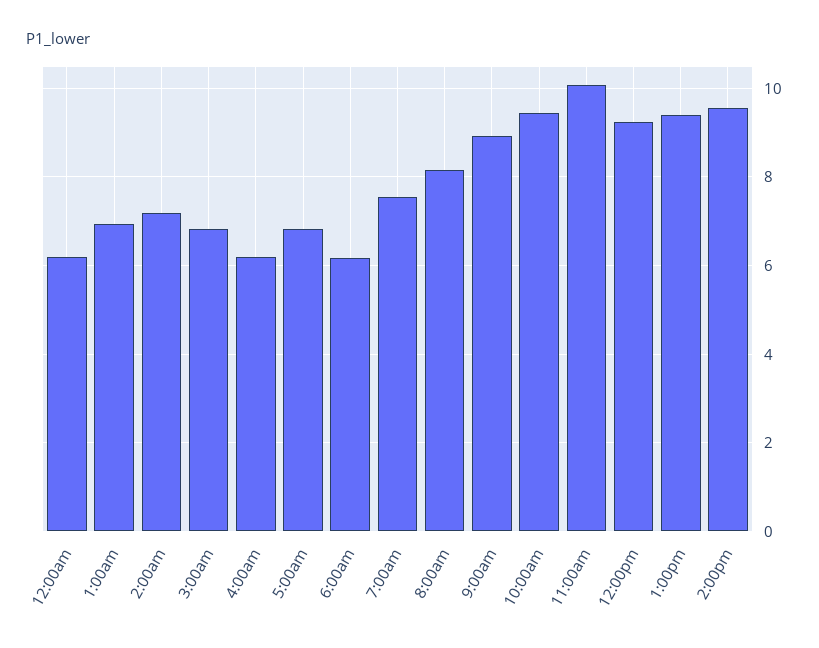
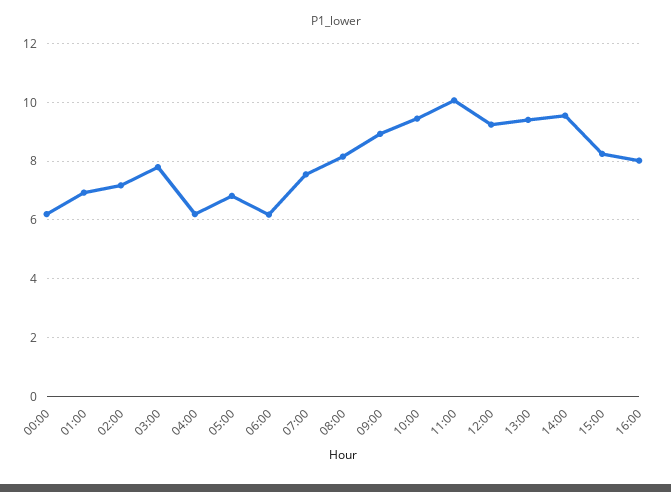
3:00am: 6.8 -> 7.75
15:00: none -> 8.25
16:00: none -> 8

